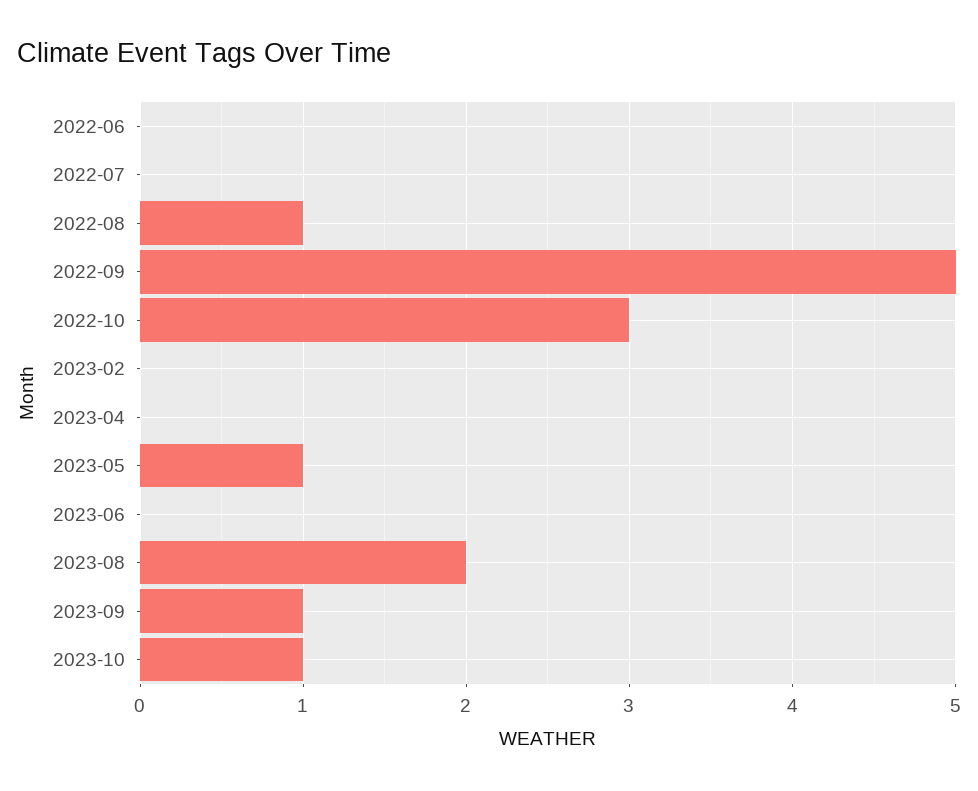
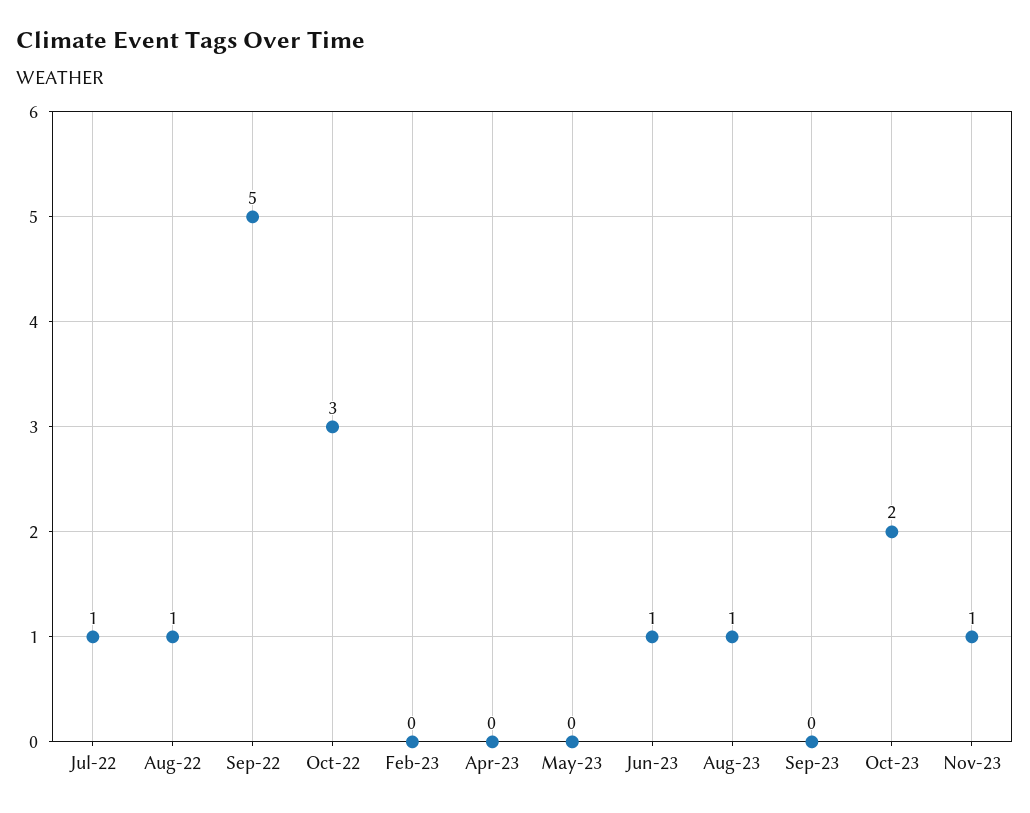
2022-06: 0 -> none
2022-07: 0 -> 1
2023-05: 1 -> 0
2023-06: 0 -> 1
2023-08: 2 -> 1
2023-09: 1 -> 0
2023-10: 1 -> 2
Nov-23: none -> 1

